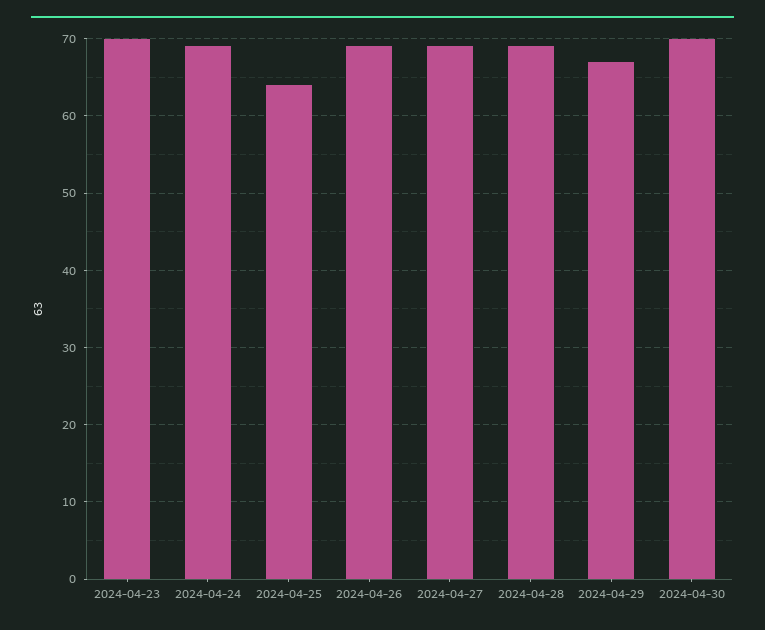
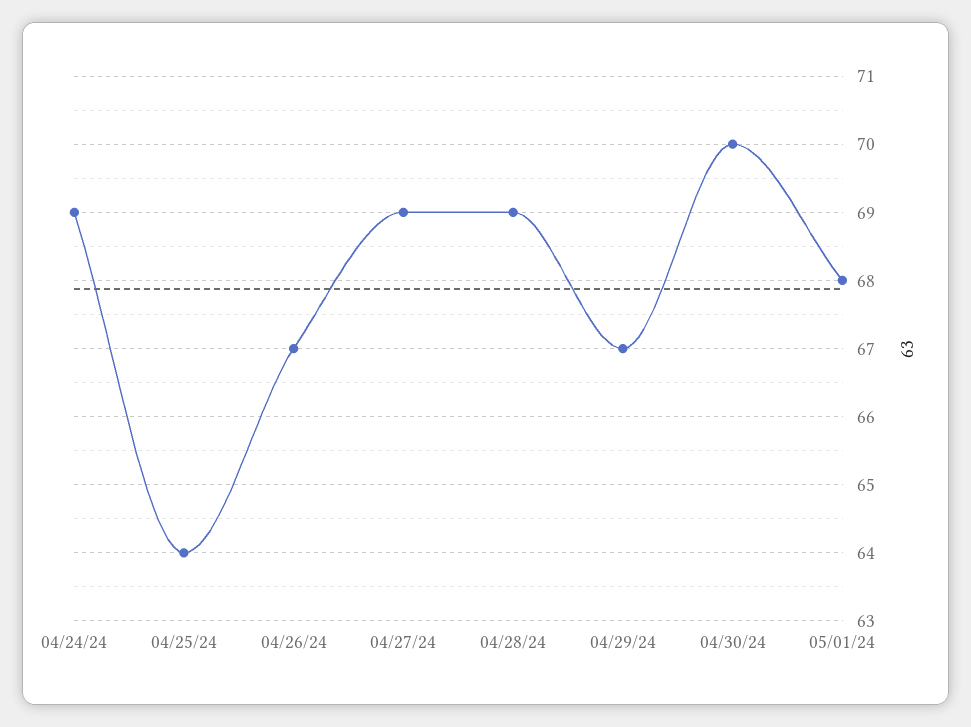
2024-04-23: 70 -> none
2024-04-26: 69 -> 67
05/01/24: none -> 68

